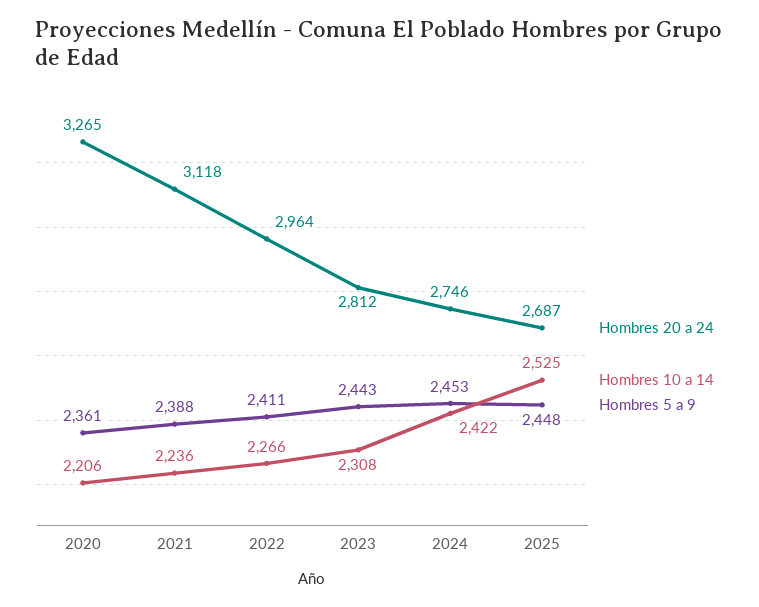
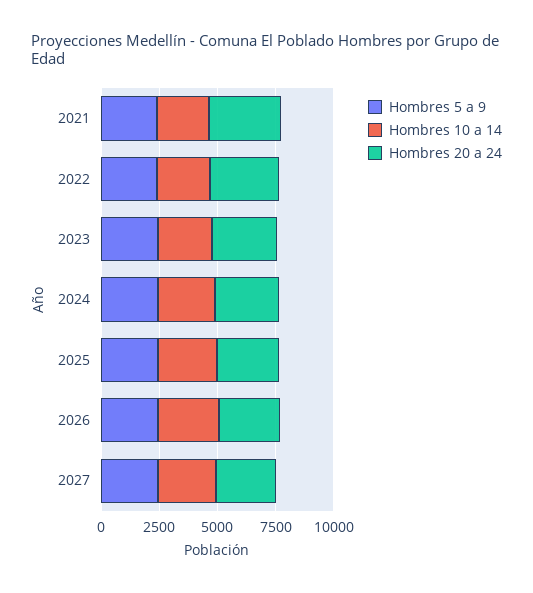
Hombres 20 a 24, 2020: 3265 -> none
Hombres 10 a 14, 2020: 2206 -> none
Hombres 5 a 9, 2020: 2361 -> none
Hombres 5 a 9, 2026: none -> 2500
Hombres 10 a 14, 2026: none -> 2500
Hombres 20 a 24, 2026: none -> 2500
Hombres 5 a 9, 2027: none -> 2500
Hombres 10 a 14, 2027: none -> 2500
Hombres 20 a 24, 2027: none -> 2500

